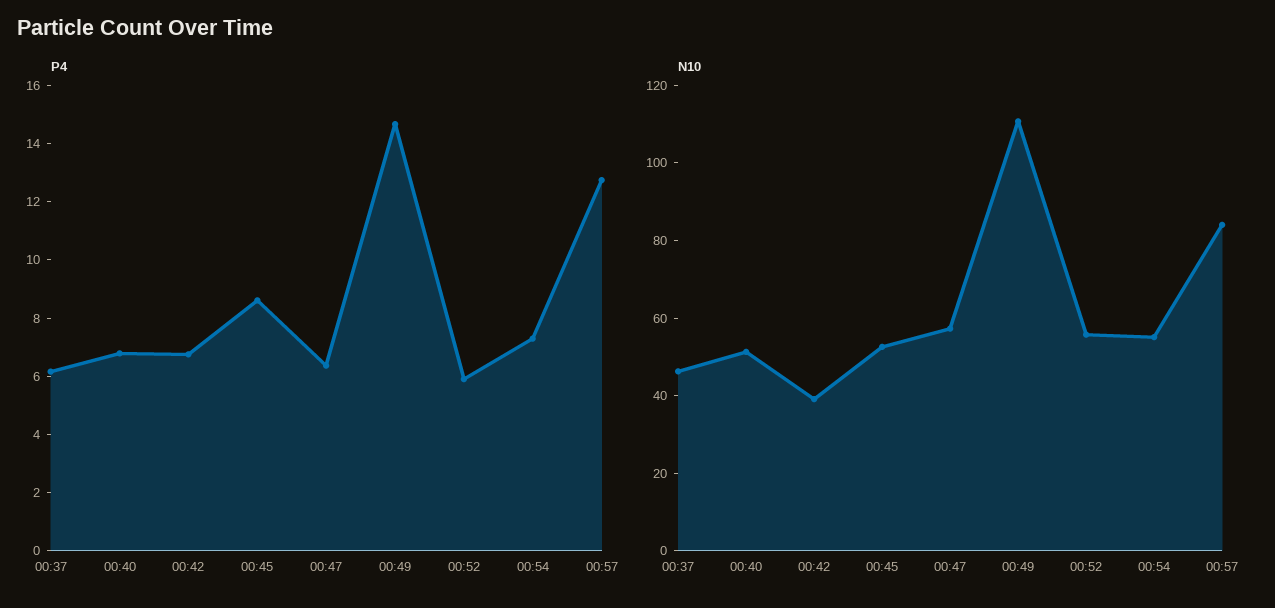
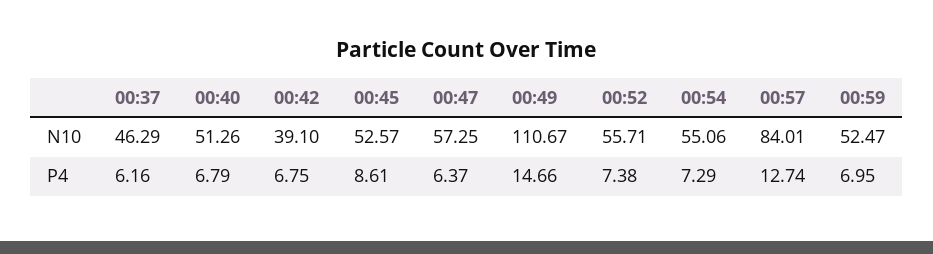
P4, 00:52: 6 -> 7.38
N10, 00:59: none -> 52.47
P4, 00:59: none -> 6.95

